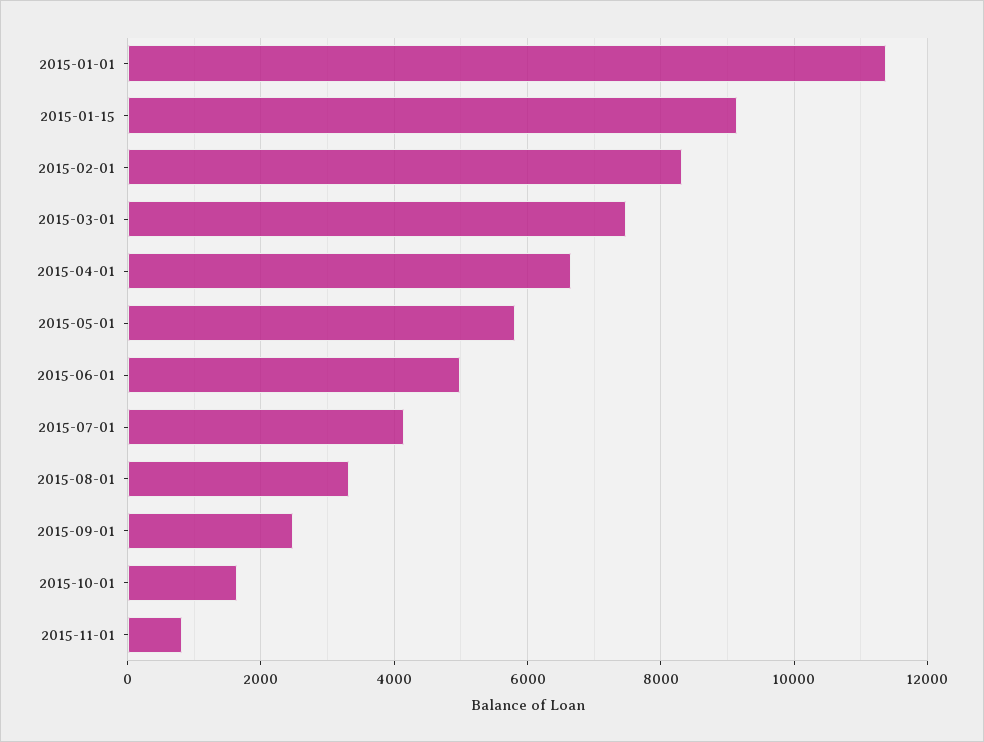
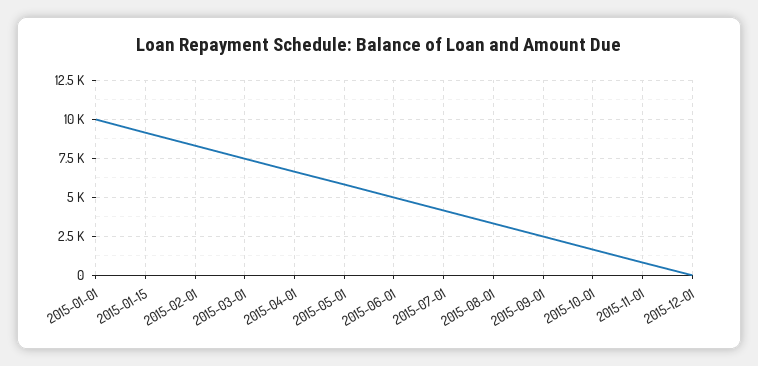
2015-01-01: 11400 -> 10000
2015-12-01: none -> 0

